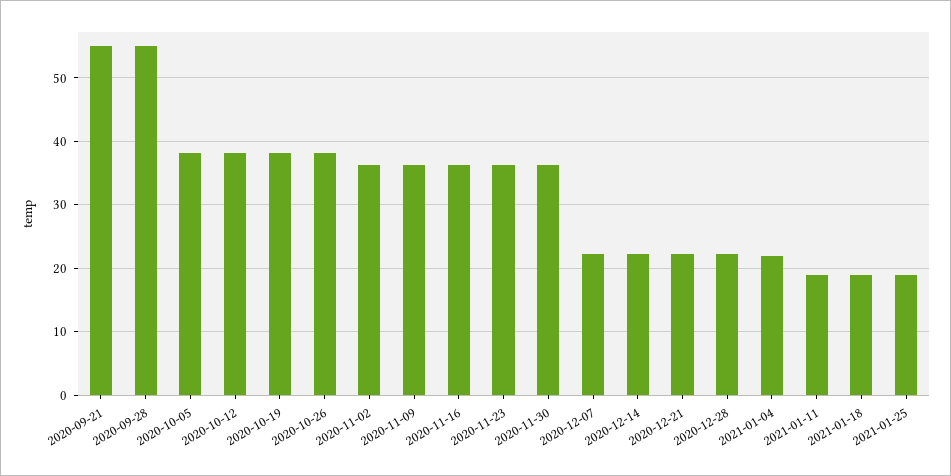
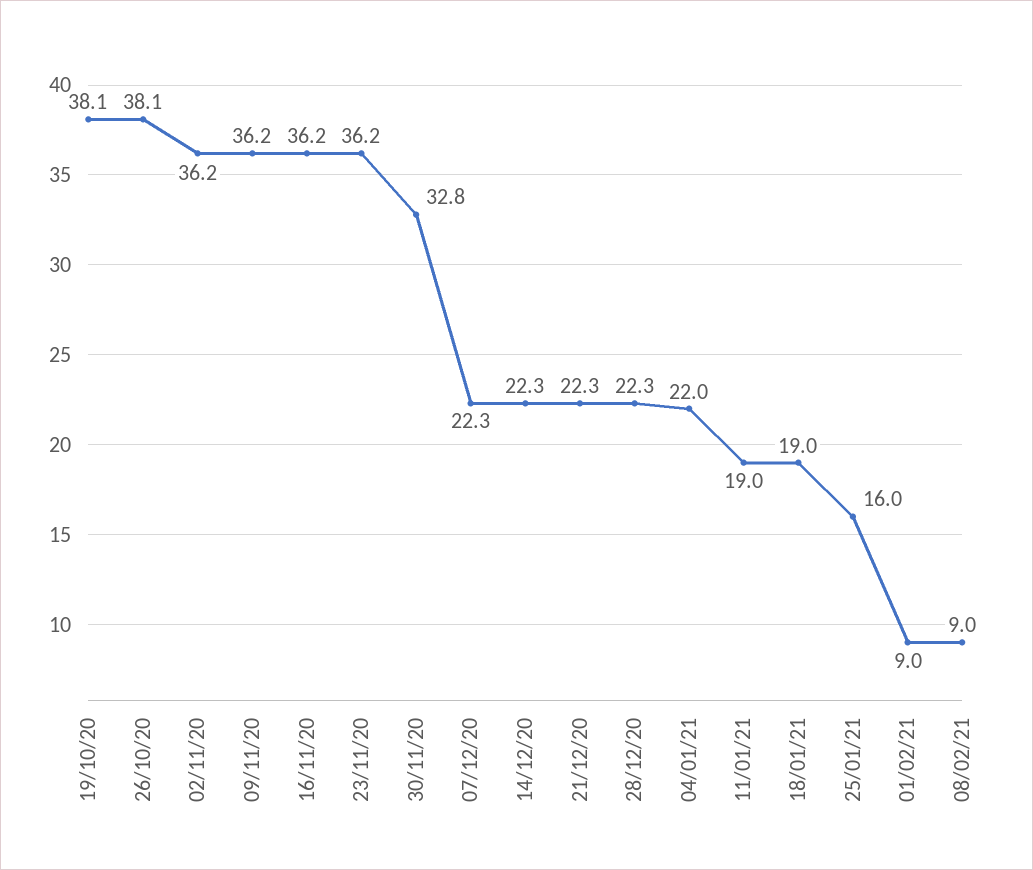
2020-09-21: 55 -> none
2020-09-28: 55 -> none
2020-10-05: 38 -> none
2020-10-12: 38 -> none
2020-11-30: 36 -> 32.8
2021-01-25: 19 -> 16
01/02/21: none -> 9
08/02/21: none -> 9

